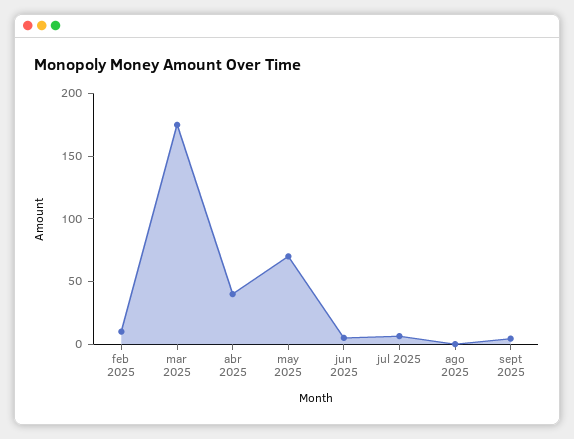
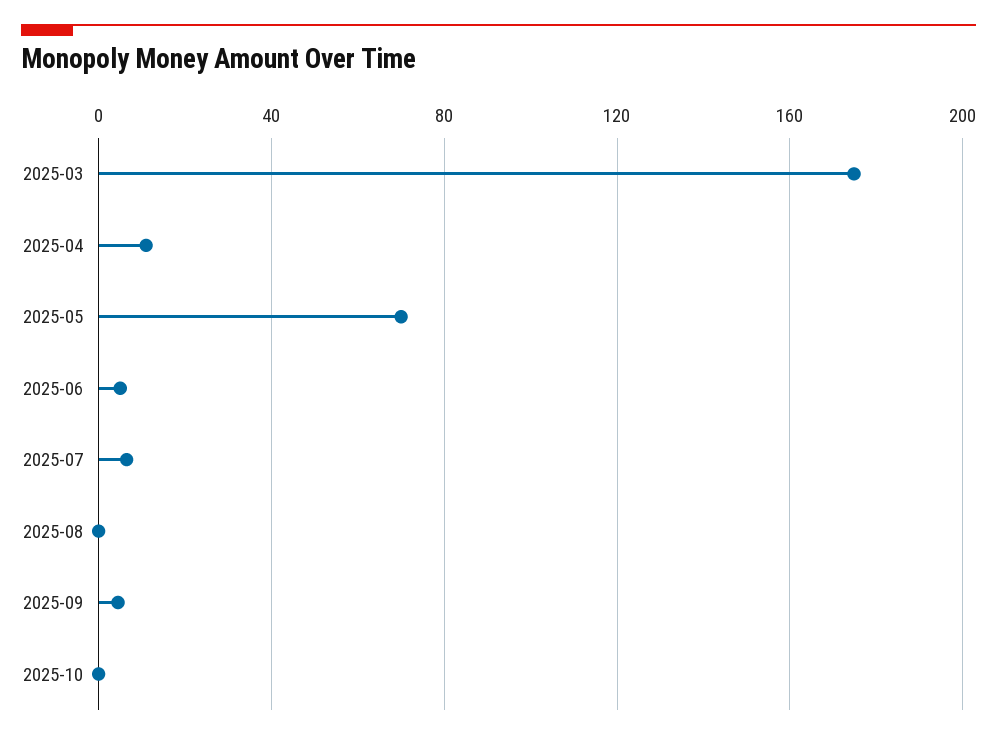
feb 2025: 10 -> none
abr 2025: 40 -> 10
2025-10: none -> 0

